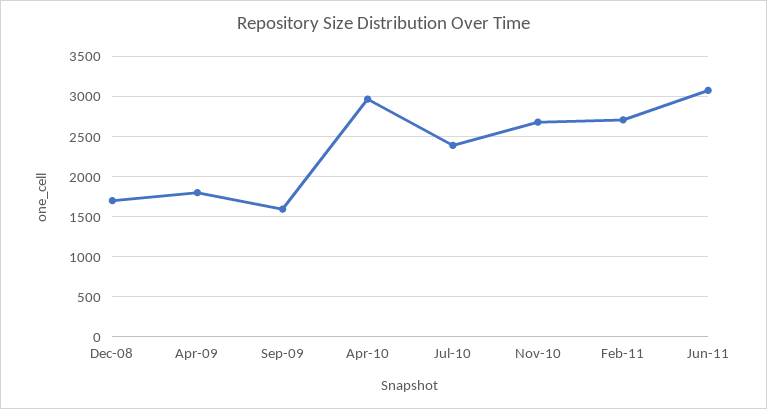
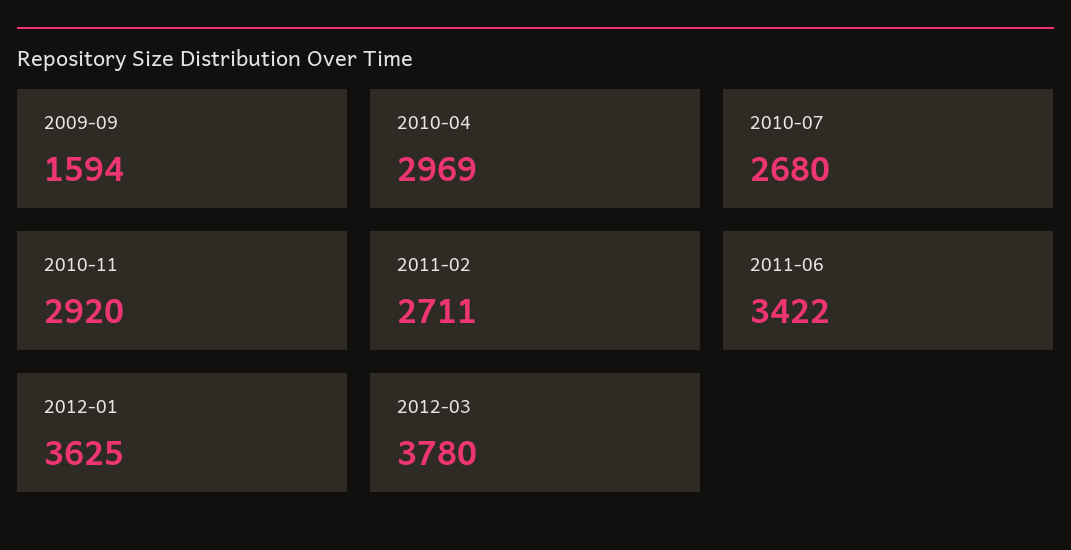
Dec-08: 1700 -> none
Apr-09: 1800 -> none
Jul-10: 2400 -> 2680
Nov-10: 2700 -> 2920
Jun-11: 3100 -> 3422
2012-01: none -> 3625
2012-03: none -> 3780

